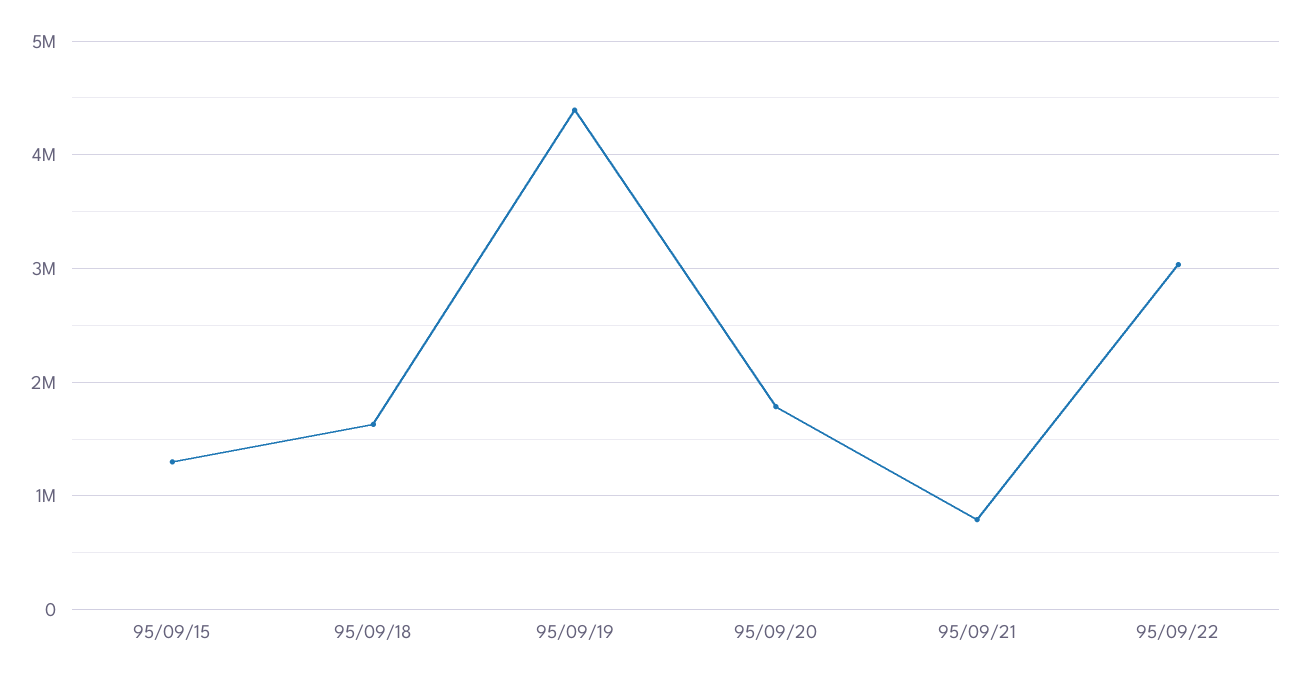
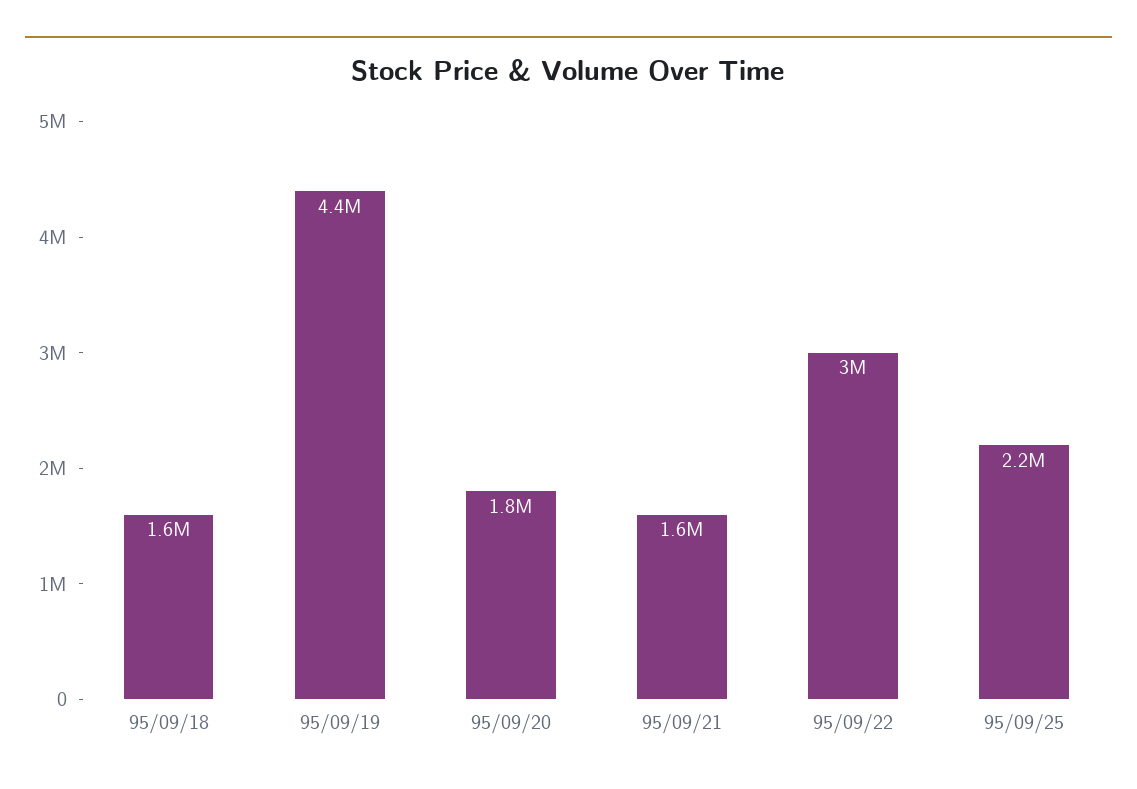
95/09/15: 1300000 -> none
95/09/21: 800000 -> 1600000
95/09/25: none -> 2200000

